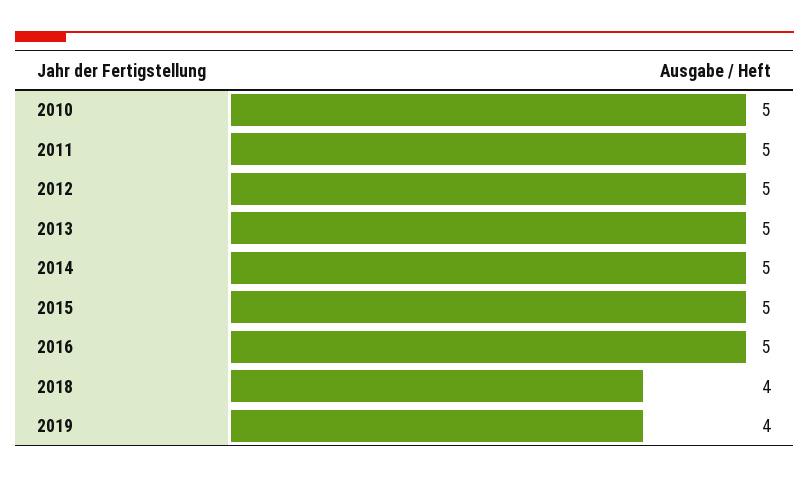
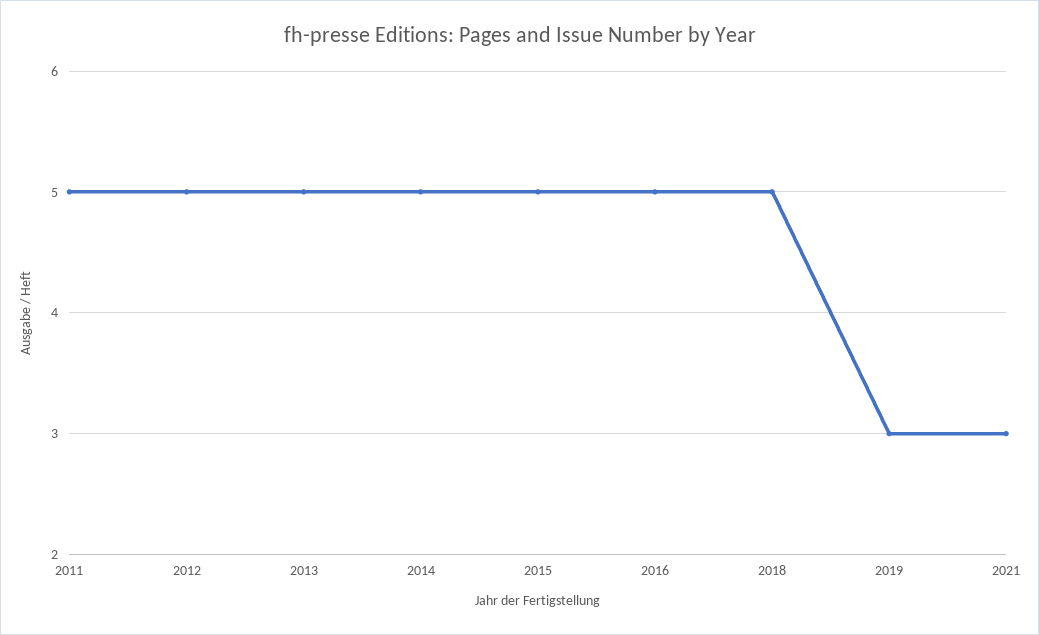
2010: 5 -> none
2018: 4 -> 5
2019: 4 -> 3
2021: none -> 3

